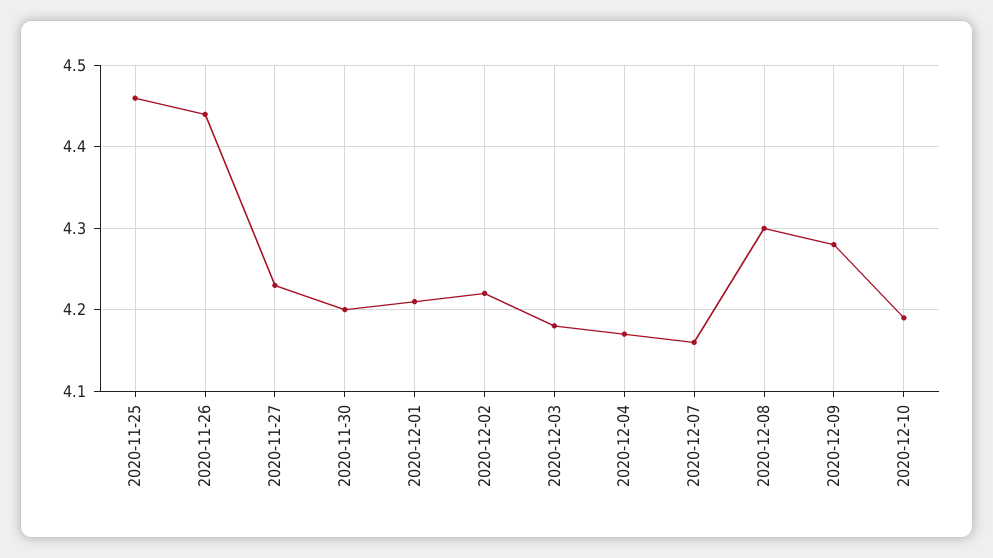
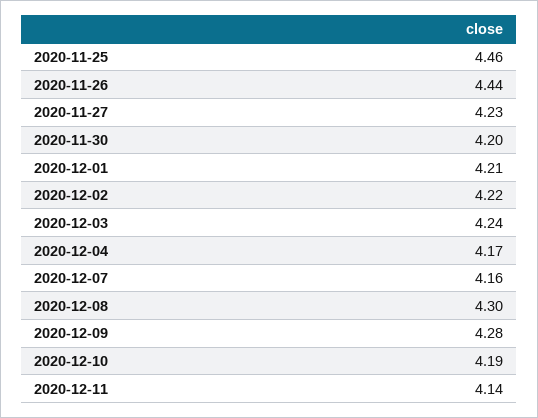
2020-12-03: 4.18 -> 4.24
2020-12-11: none -> 4.14

